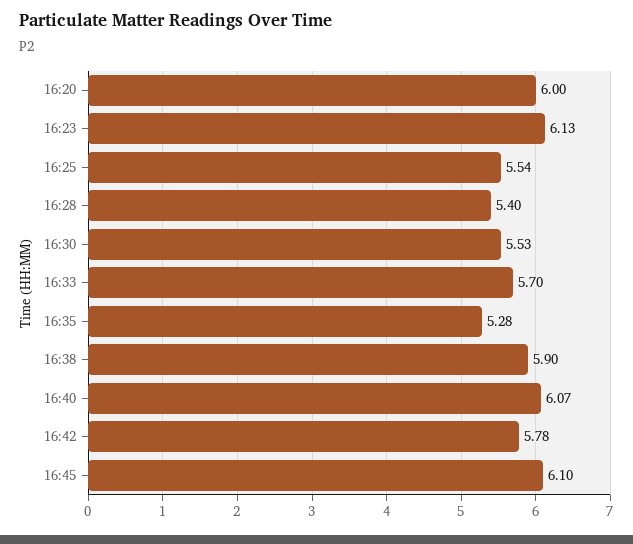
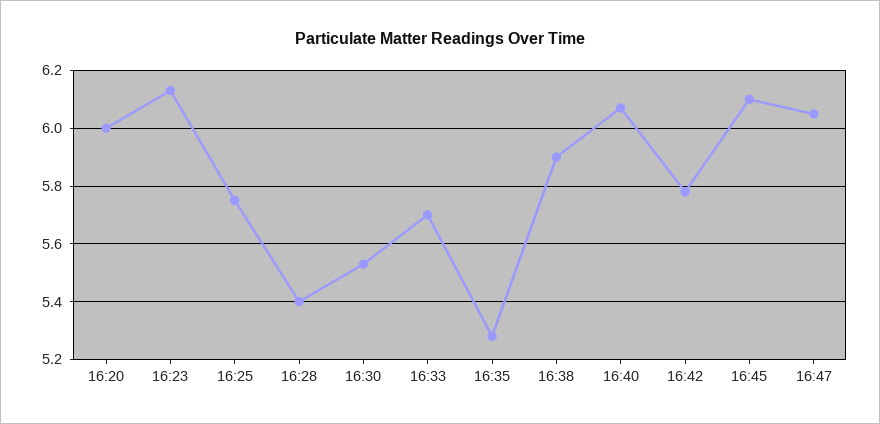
16:25: 5.54 -> 5.75
16:47: none -> 6.05

